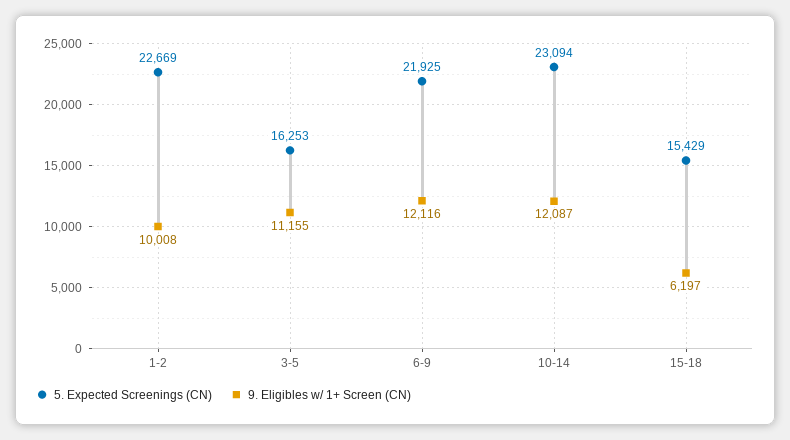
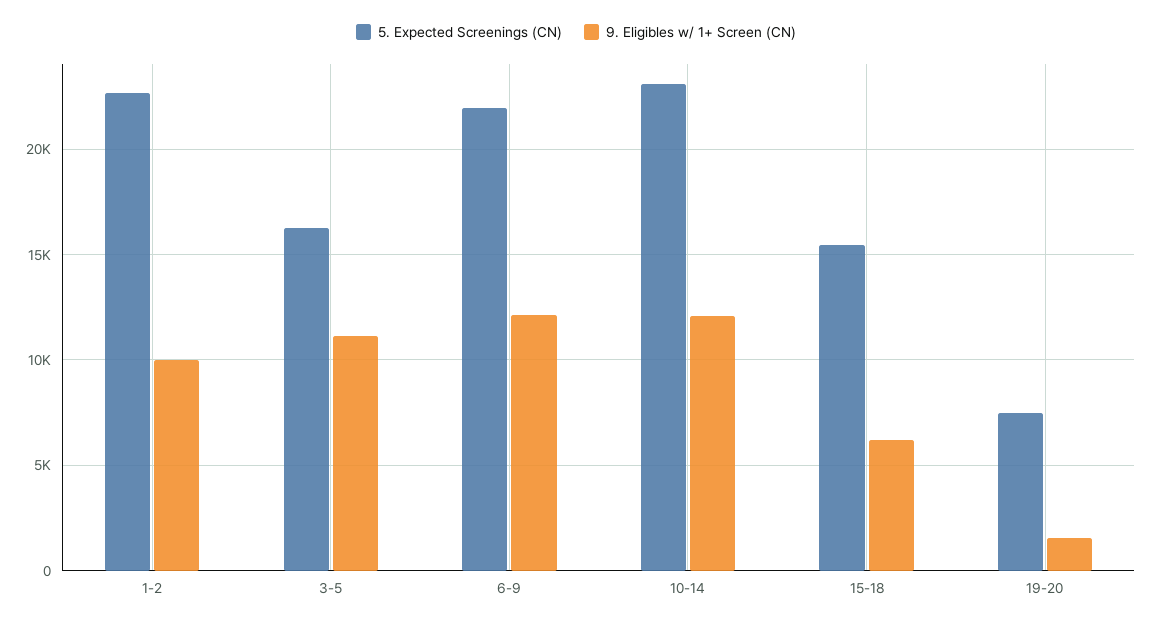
5. Expected Screenings (CN), 19-20: none -> 7500
9. Eligibles w/ 1+ Screen (CN), 19-20: none -> 1500

